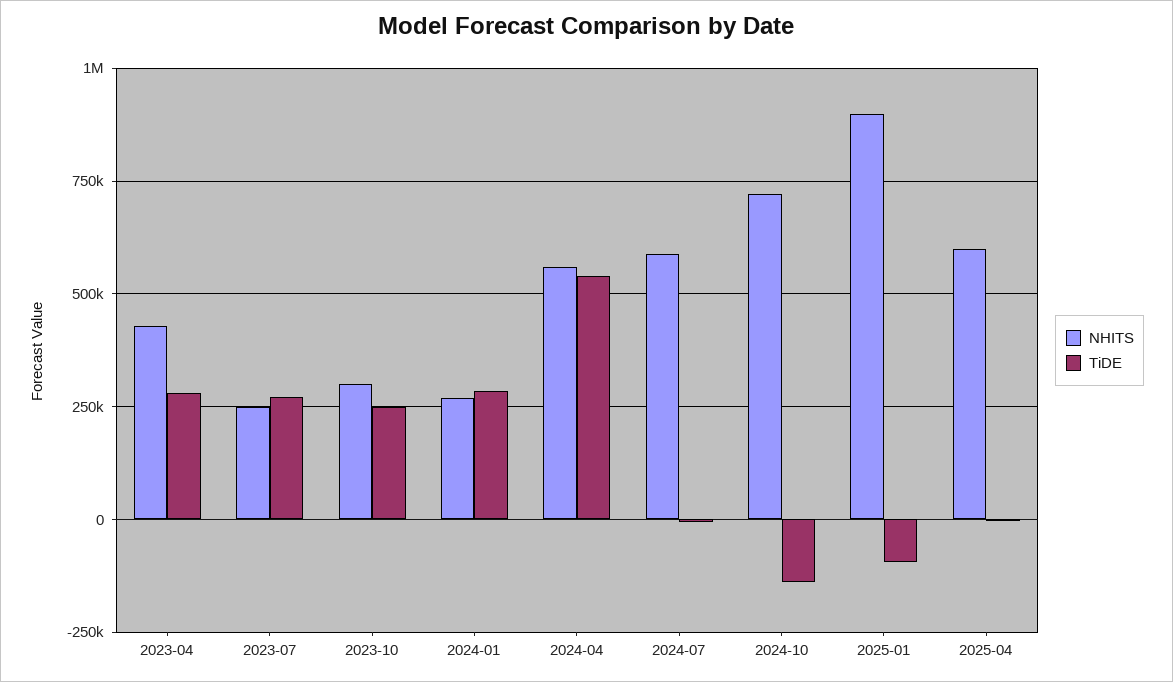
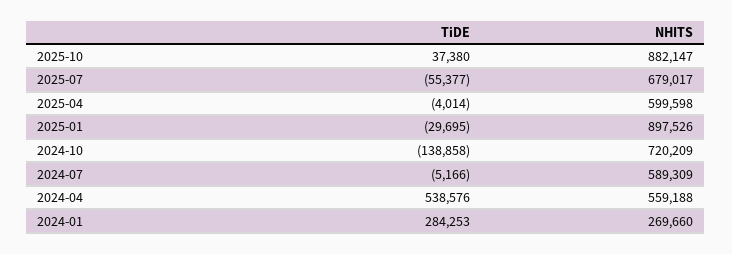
NHITS, 2023-04: 425000 -> none
TiDE, 2023-04: 275000 -> none
NHITS, 2023-07: 250000 -> none
TiDE, 2023-07: 275000 -> none
NHITS, 2023-10: 300000 -> none
TiDE, 2023-10: 250000 -> none
TiDE, 2025-01: -100000 -> -29695
TiDE, 2025-10: none -> 37380
NHITS, 2025-10: none -> 882147
TiDE, 2025-07: none -> -55377
NHITS, 2025-07: none -> 679017

